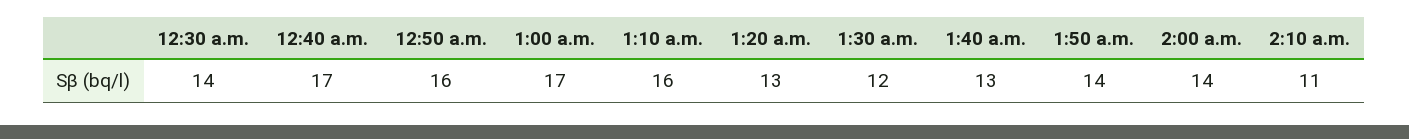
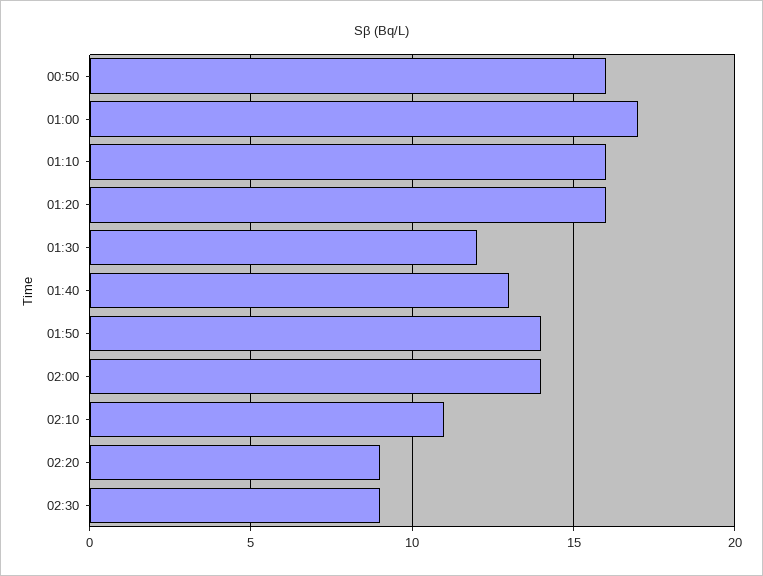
12:30 a.m.: 14 -> none
12:40 a.m.: 17 -> none
1:20 a.m.: 13 -> 16
02:20: none -> 9
02:30: none -> 9

